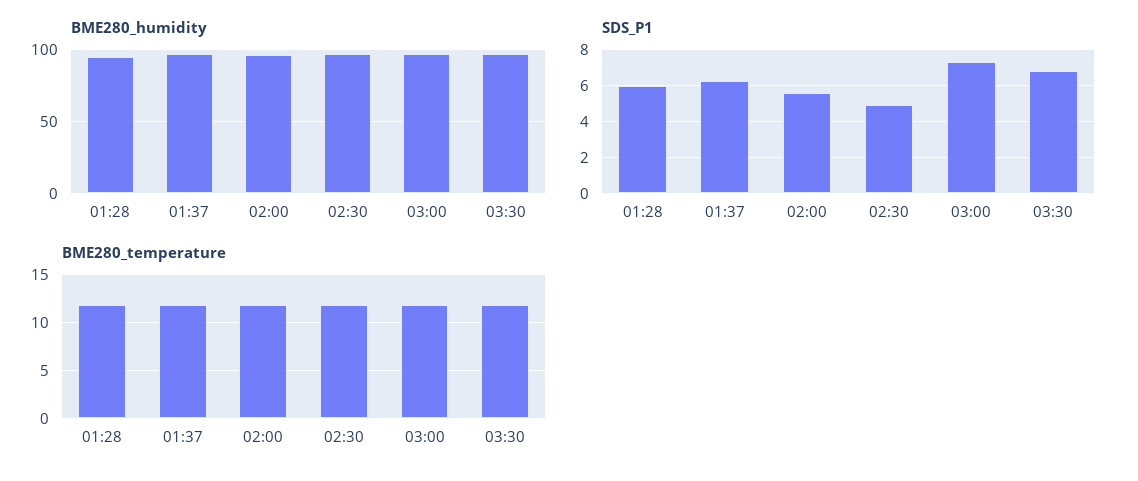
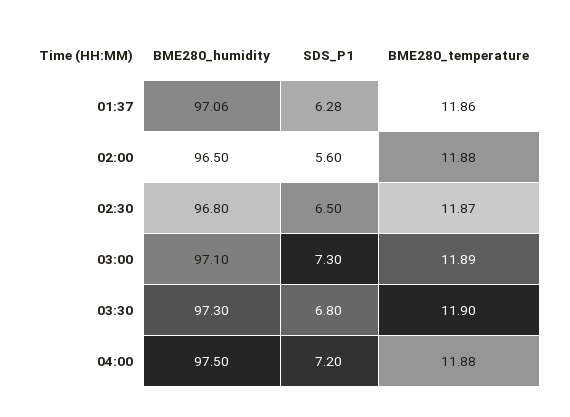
BME280_humidity, 01:28: 95 -> none
SDS_P1, 01:28: 6 -> none
SDS_P1, 02:30: 5 -> 6.5
BME280_temperature, 01:28: 12 -> none
BME280_humidity, 04:00: none -> 97.5
SDS_P1, 04:00: none -> 7.2
BME280_temperature, 04:00: none -> 11.88

